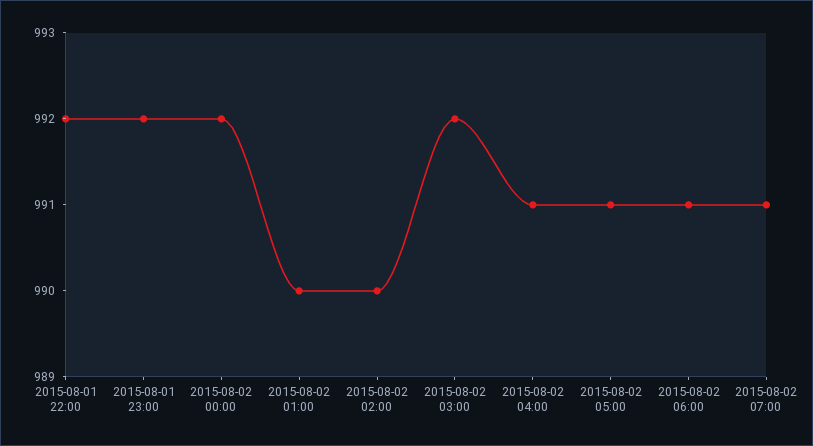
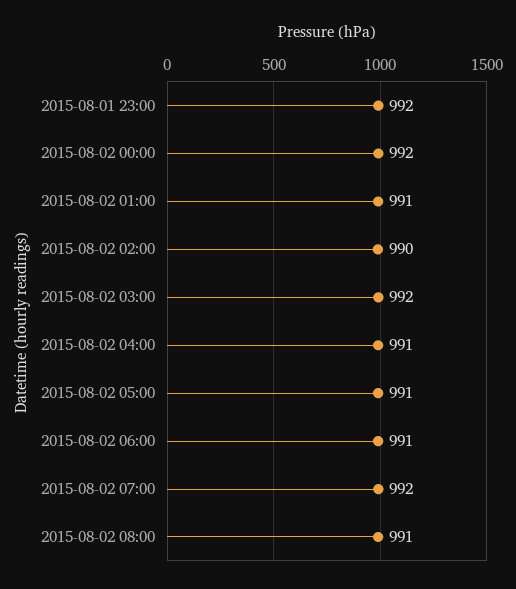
2015-08-01 22:00: 992 -> none
2015-08-02 01:00: 990 -> 991
2015-08-02 07:00: 991 -> 992
2015-08-02 08:00: none -> 991

